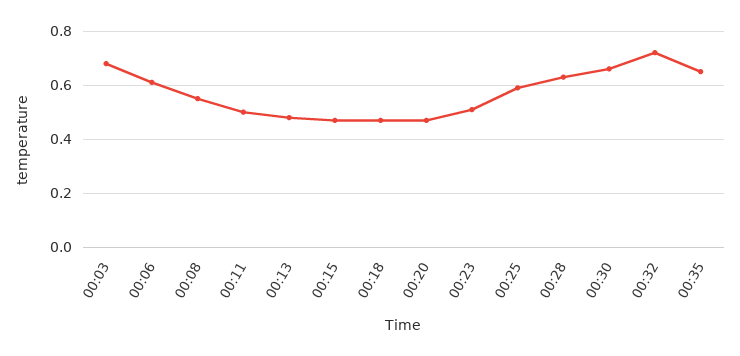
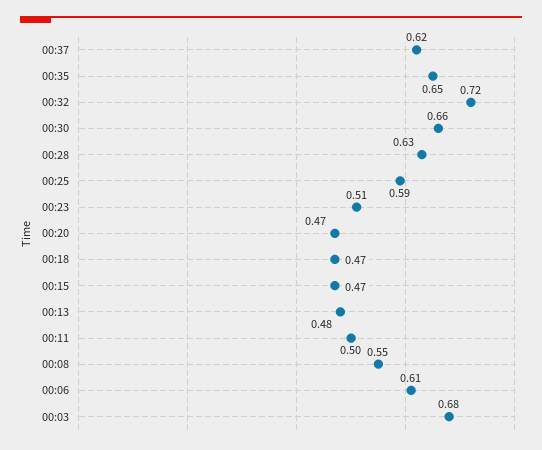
00:37: none -> 0.62

